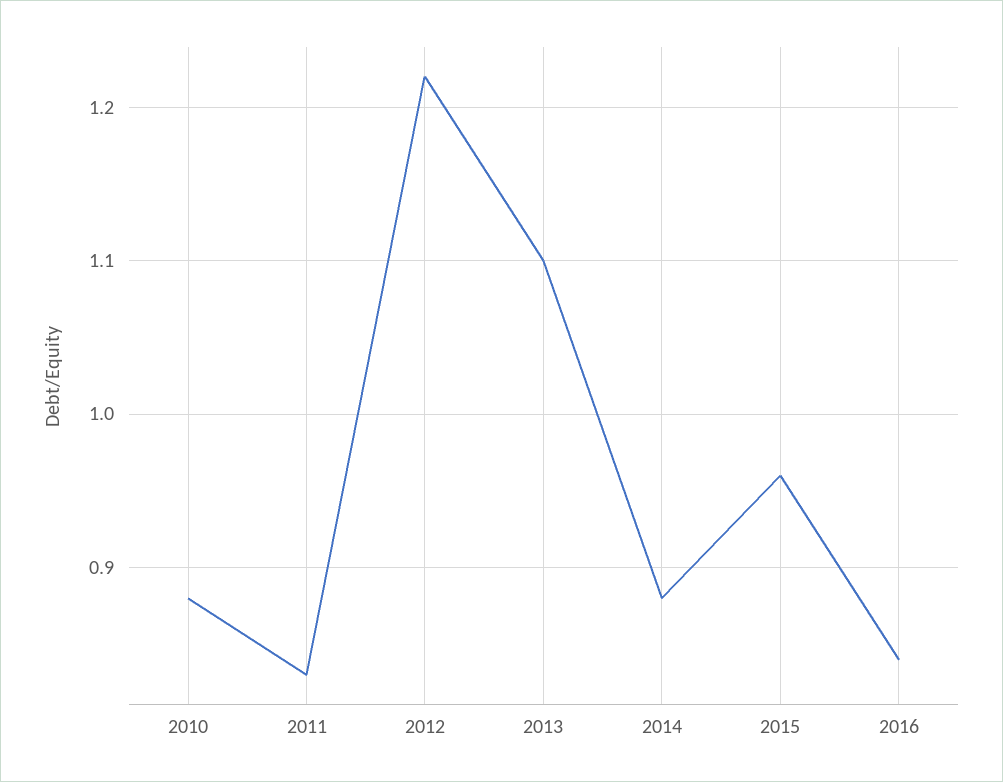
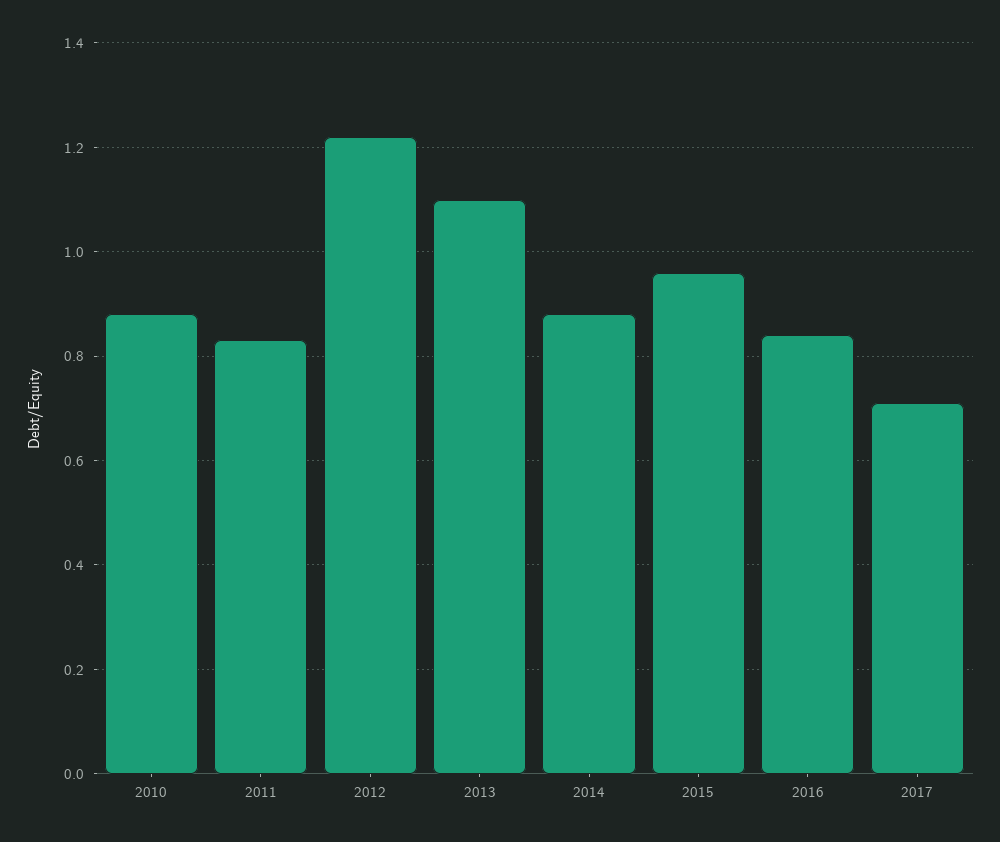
2017: none -> 0.7

